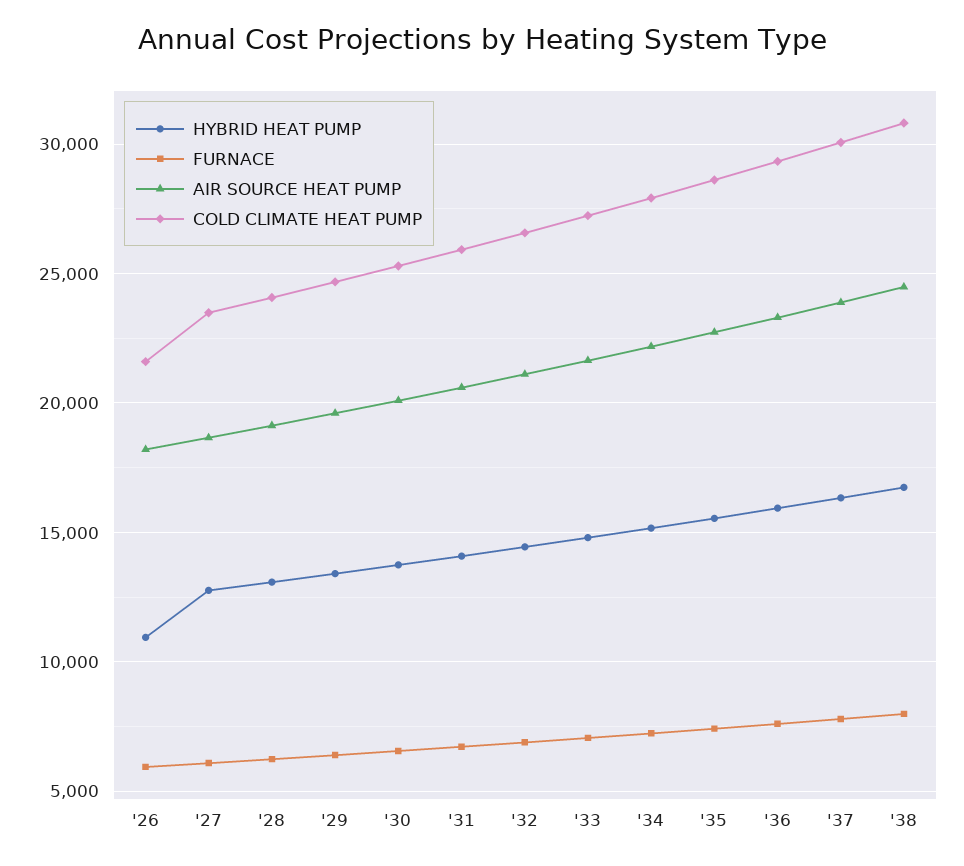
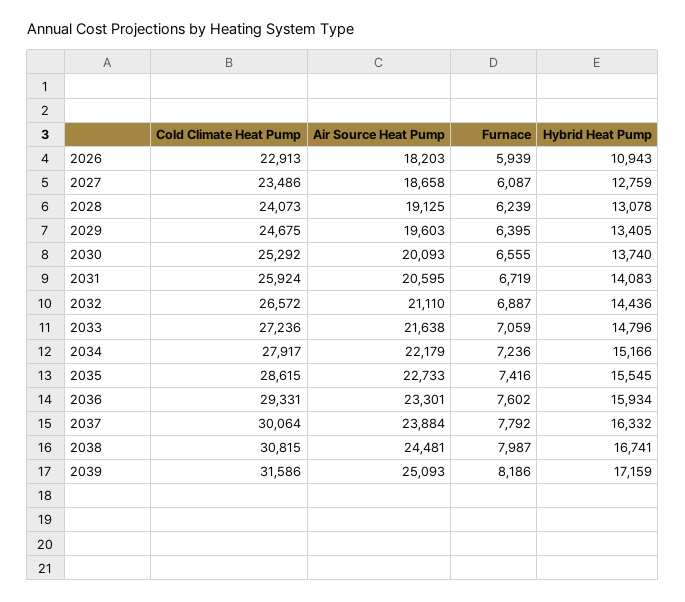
COLD CLIMATE HEAT PUMP, '26: 21500 -> 22913
COLD CLIMATE HEAT PUMP, 2039: none -> 31586
AIR SOURCE HEAT PUMP, 2039: none -> 25093
FURNACE, 2039: none -> 8186
HYBRID HEAT PUMP, 2039: none -> 17159

